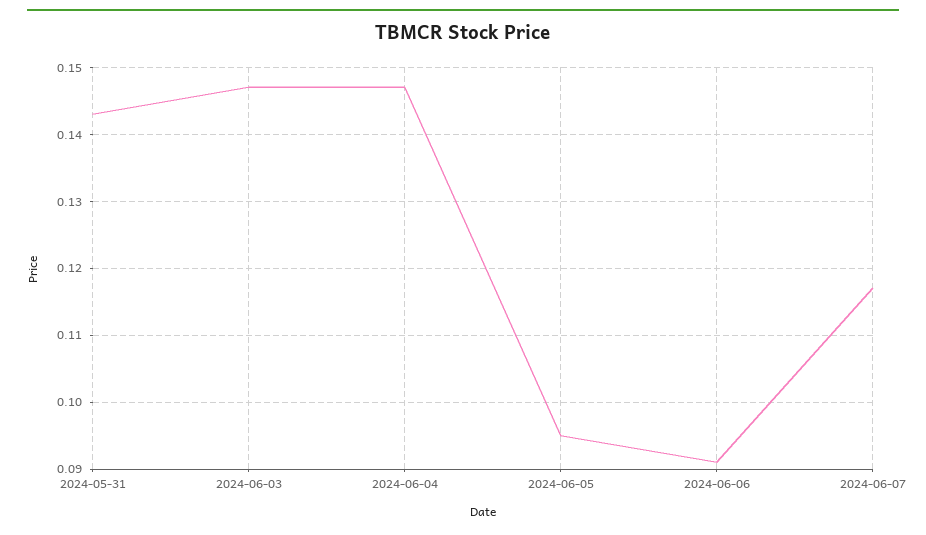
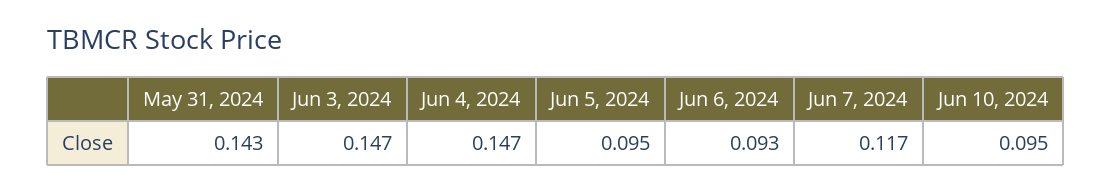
2024-06-06: 0.091 -> 0.093
Jun 10, 2024: none -> 0.095

